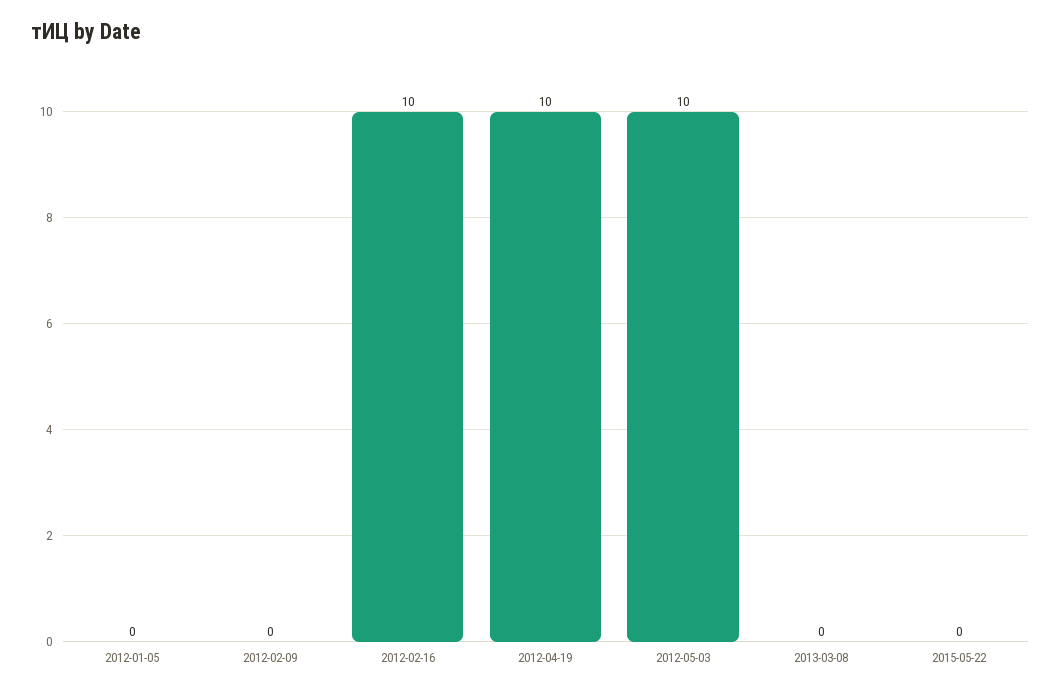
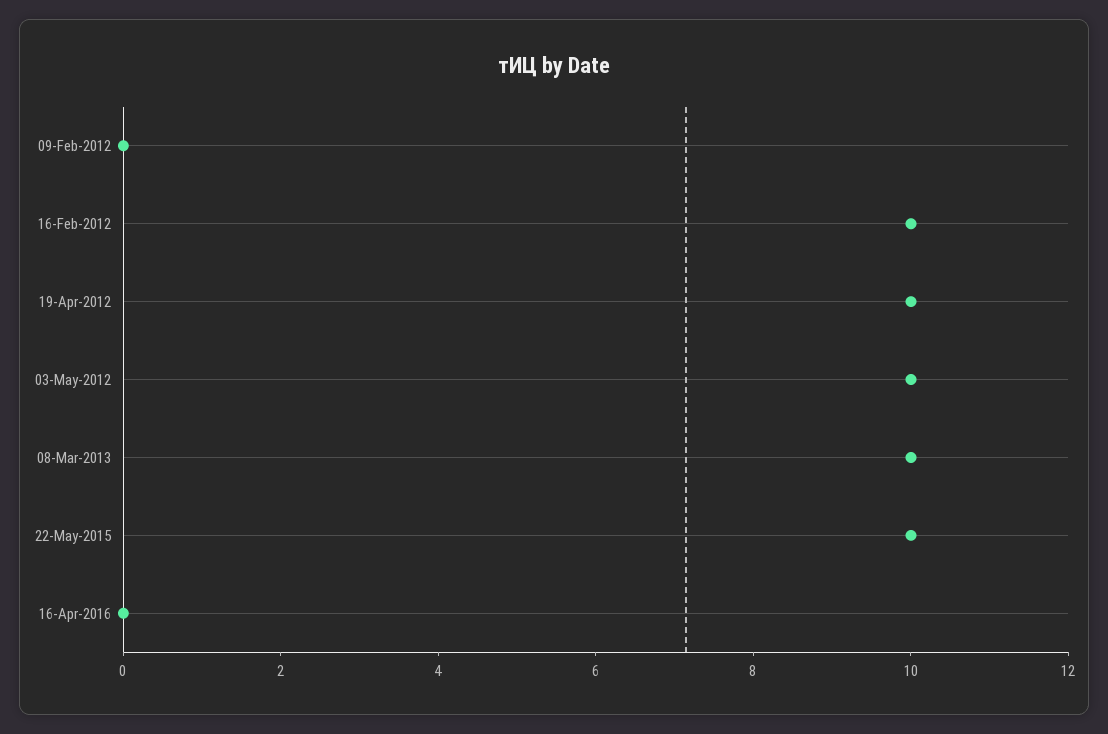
2012-01-05: 0 -> none
2013-03-08: 0 -> 10
2015-05-22: 0 -> 10
16-Apr-2016: none -> 0

